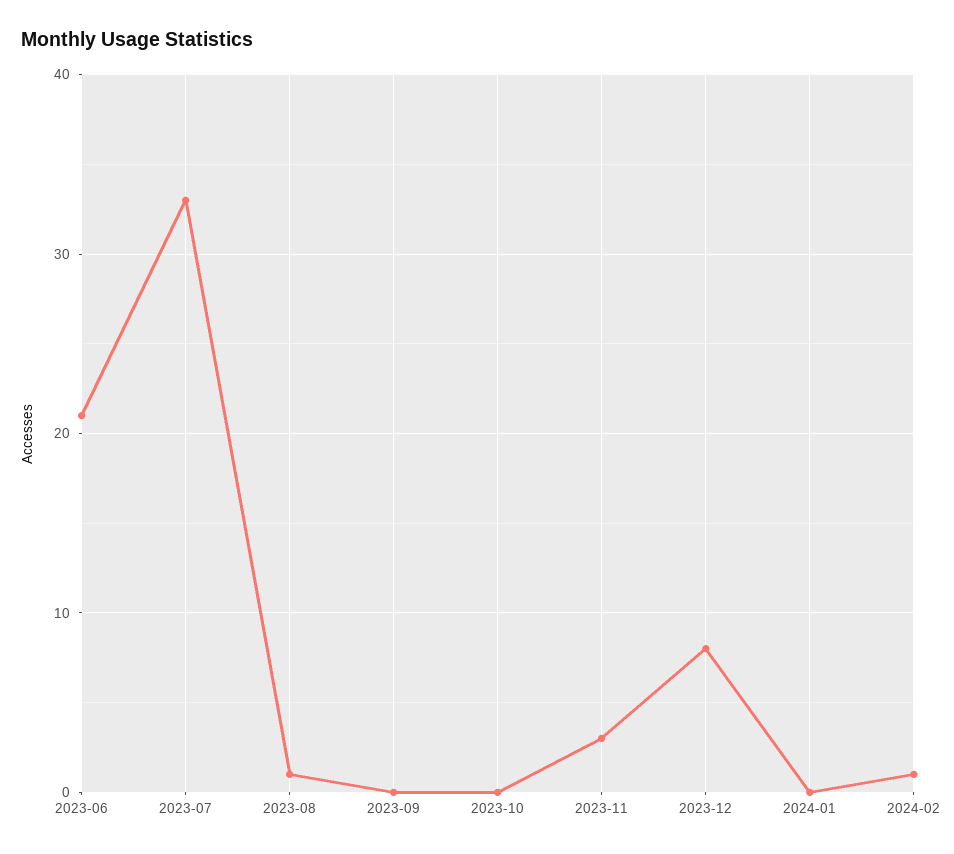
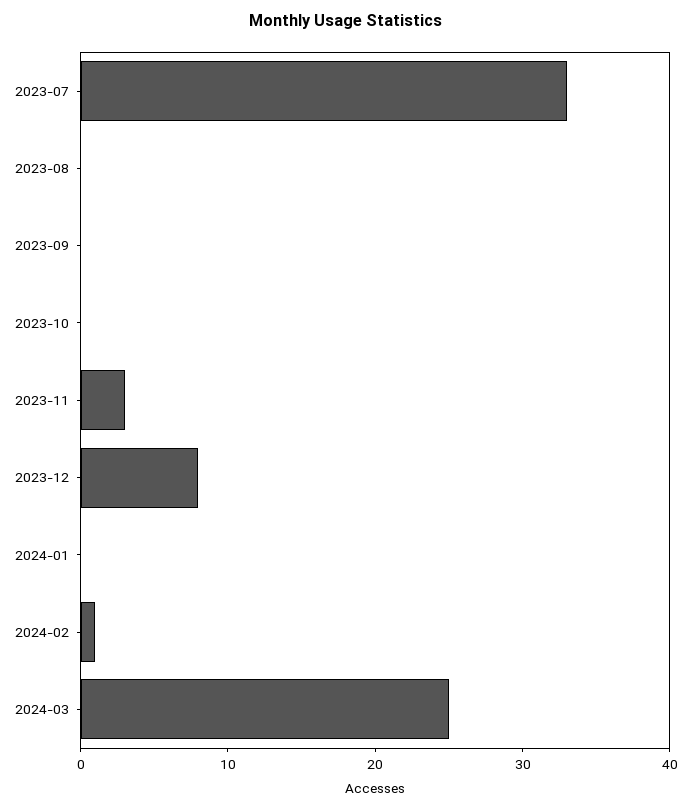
2023-06: 21 -> none
2023-08: 1 -> 0
2024-03: none -> 25

